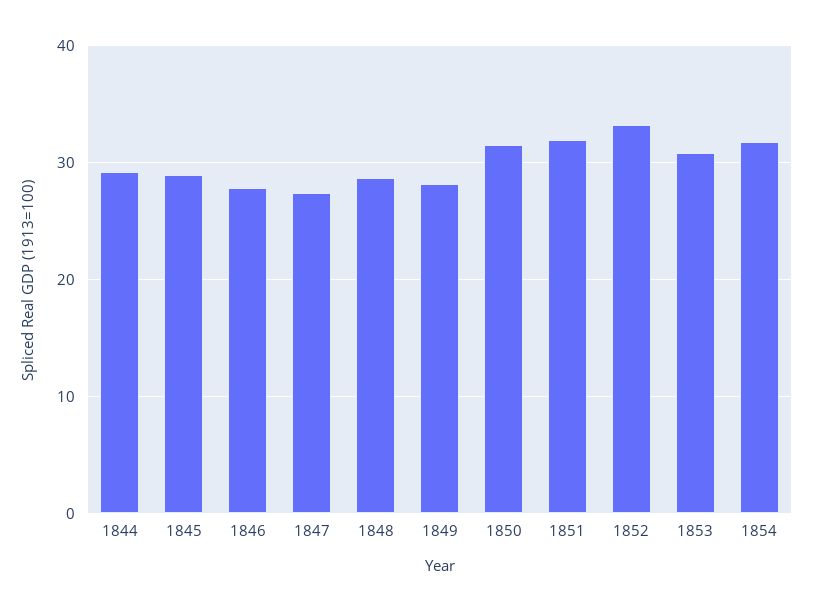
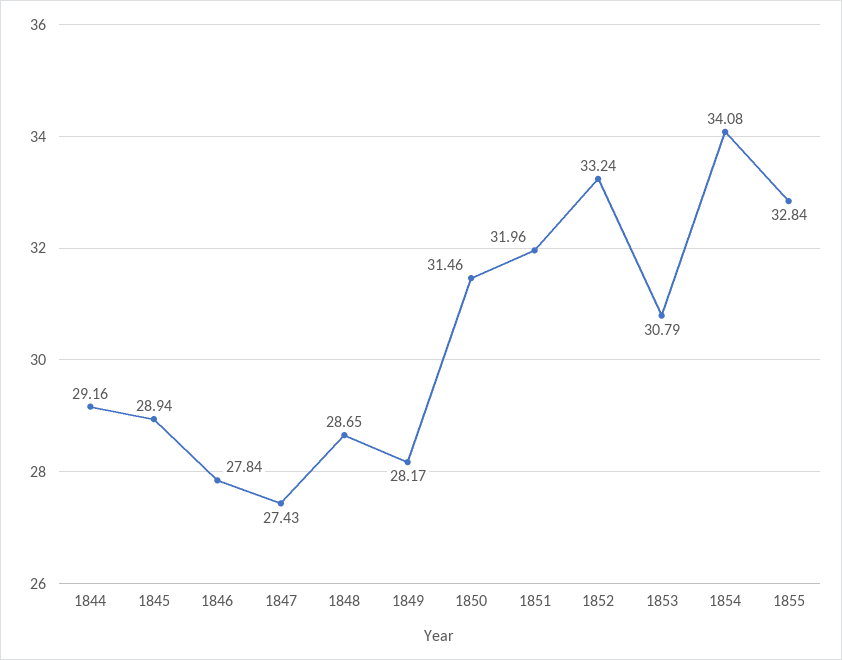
1854: 32 -> 34.08
1855: none -> 32.84

